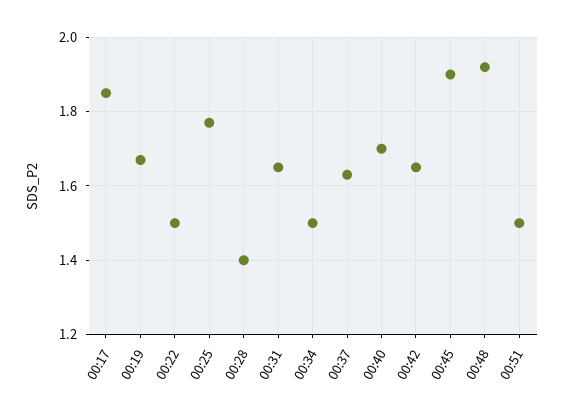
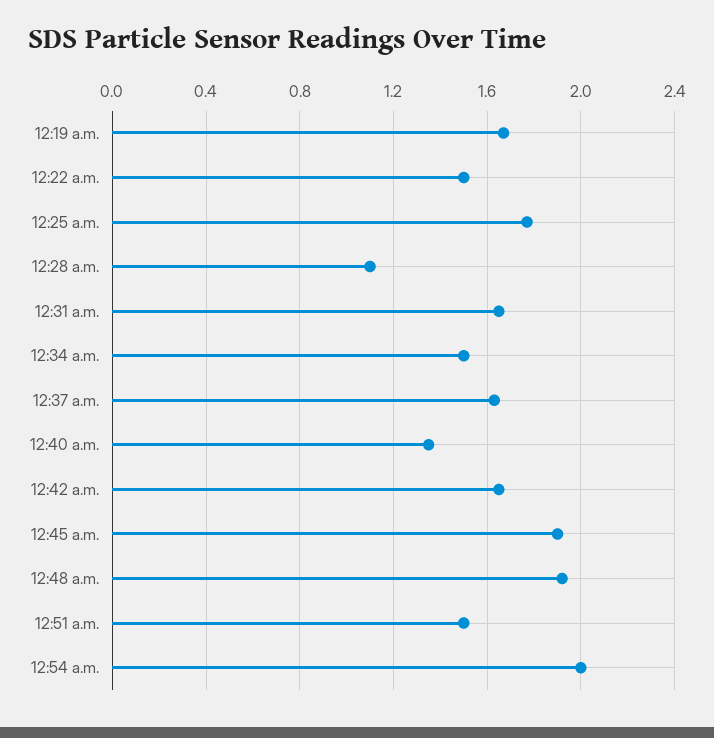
00:17: 1.85 -> none
00:28: 1.4 -> 1.1
00:40: 1.7 -> 1.35
12:54 a.m.: none -> 2

